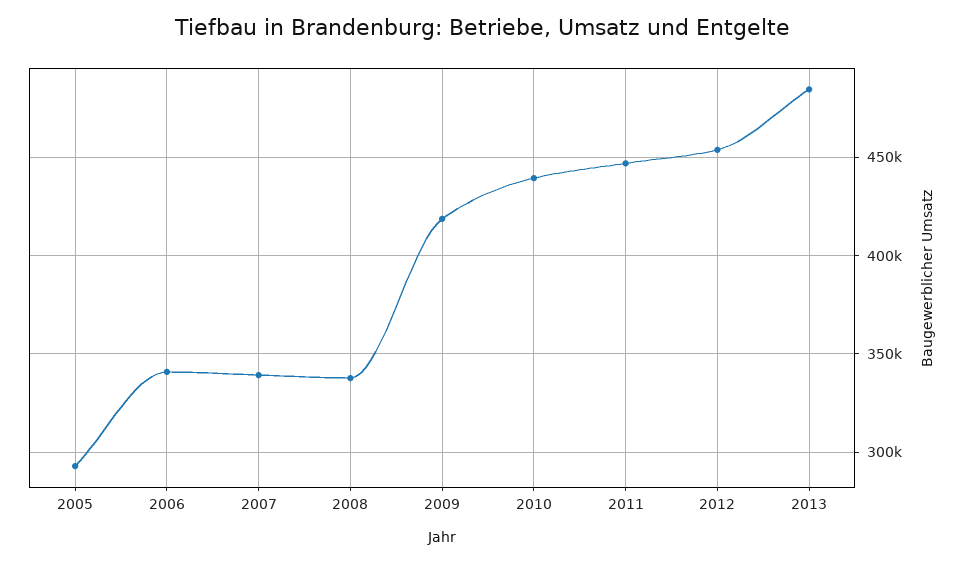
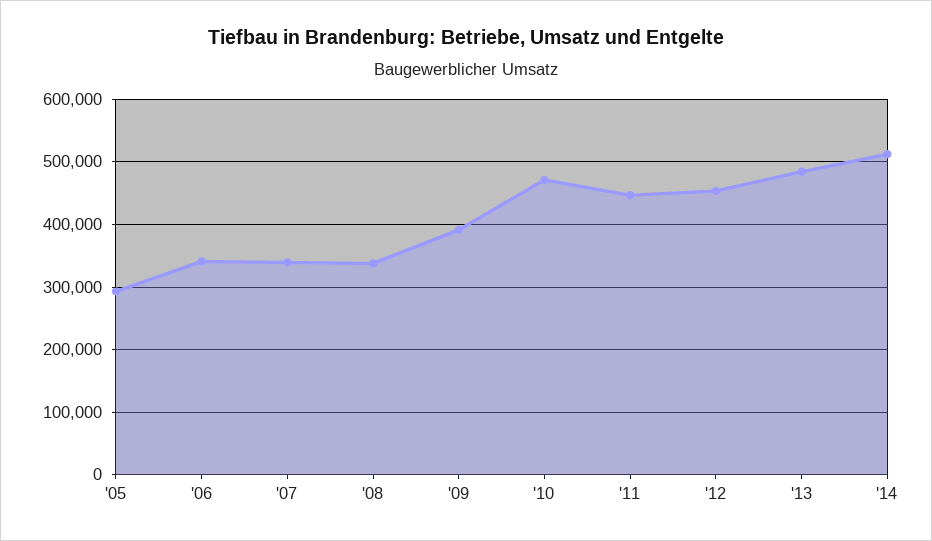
2009: 420000 -> 390000
2010: 440000 -> 470000
'14: none -> 510000

